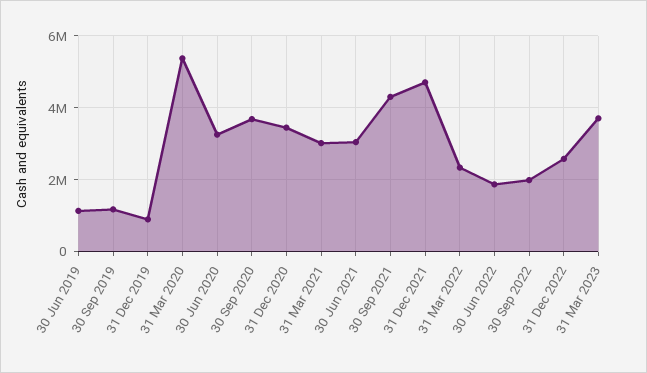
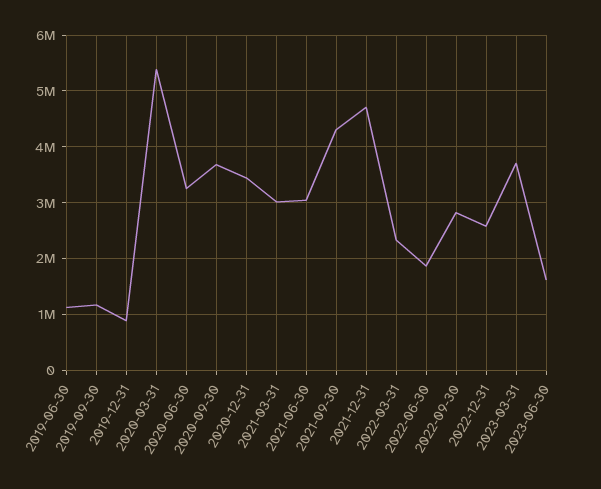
30 Sep 2022: 2000000 -> 2800000
2023-06-30: none -> 1600000

